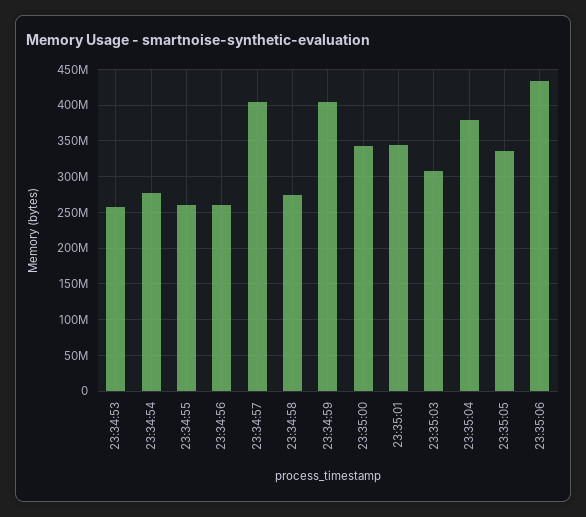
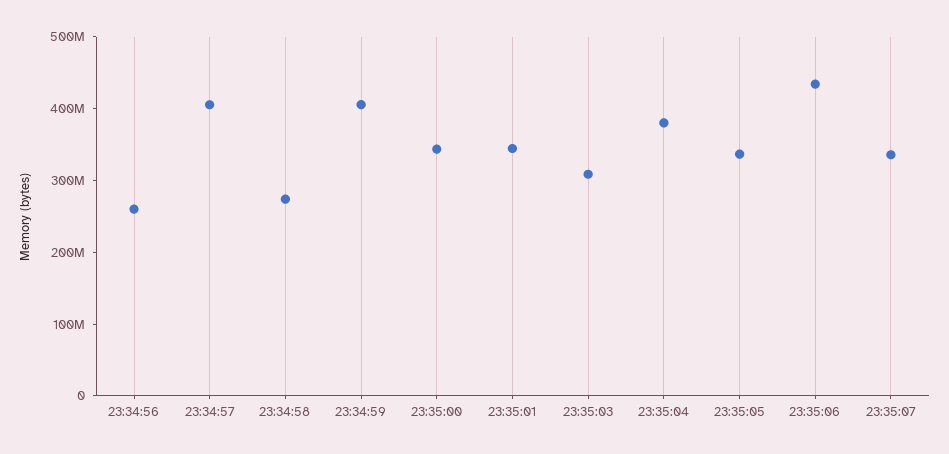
23:34:53: 260000000 -> none
23:34:54: 280000000 -> none
23:34:55: 260000000 -> none
23:35:07: none -> 340000000

